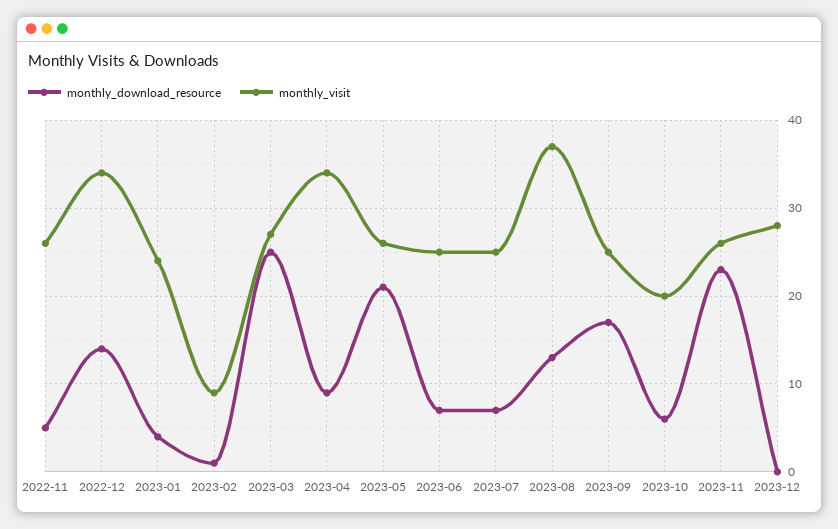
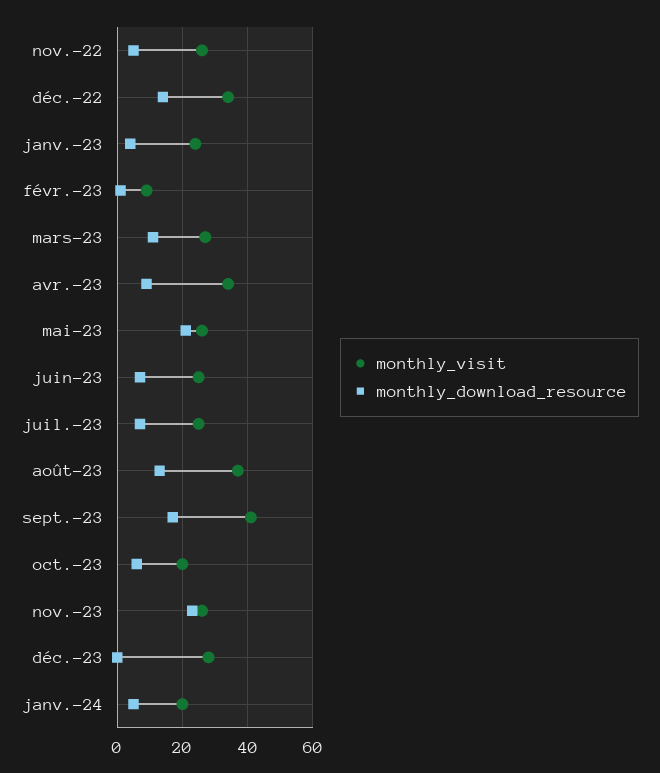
monthly_download_resource, 2023-03: 25 -> 10
monthly_visit, 2023-09: 25 -> 40
monthly_visit, janv.-24: none -> 20
monthly_download_resource, janv.-24: none -> 5

